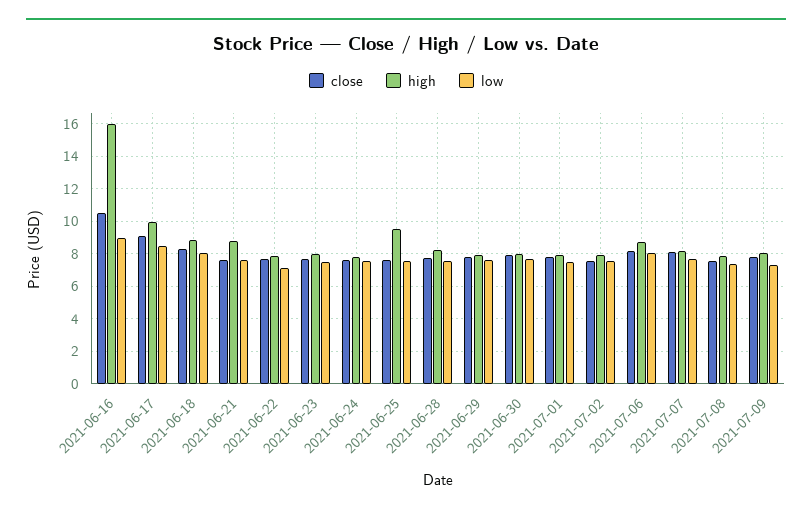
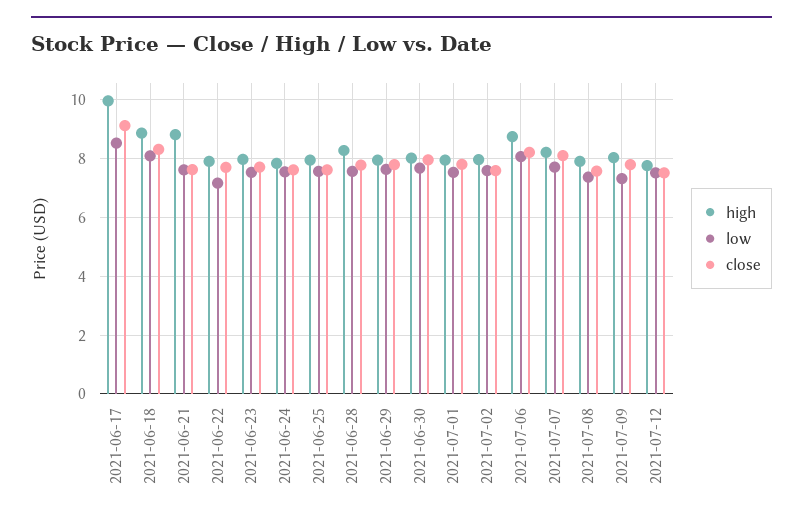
close, 2021-06-16: 10.5 -> none
high, 2021-06-16: 16 -> none
low, 2021-06-16: 9 -> none
high, 2021-06-25: 9.5 -> 8
high, 2021-07-12: none -> 7.75
low, 2021-07-12: none -> 7.5
close, 2021-07-12: none -> 7.5

